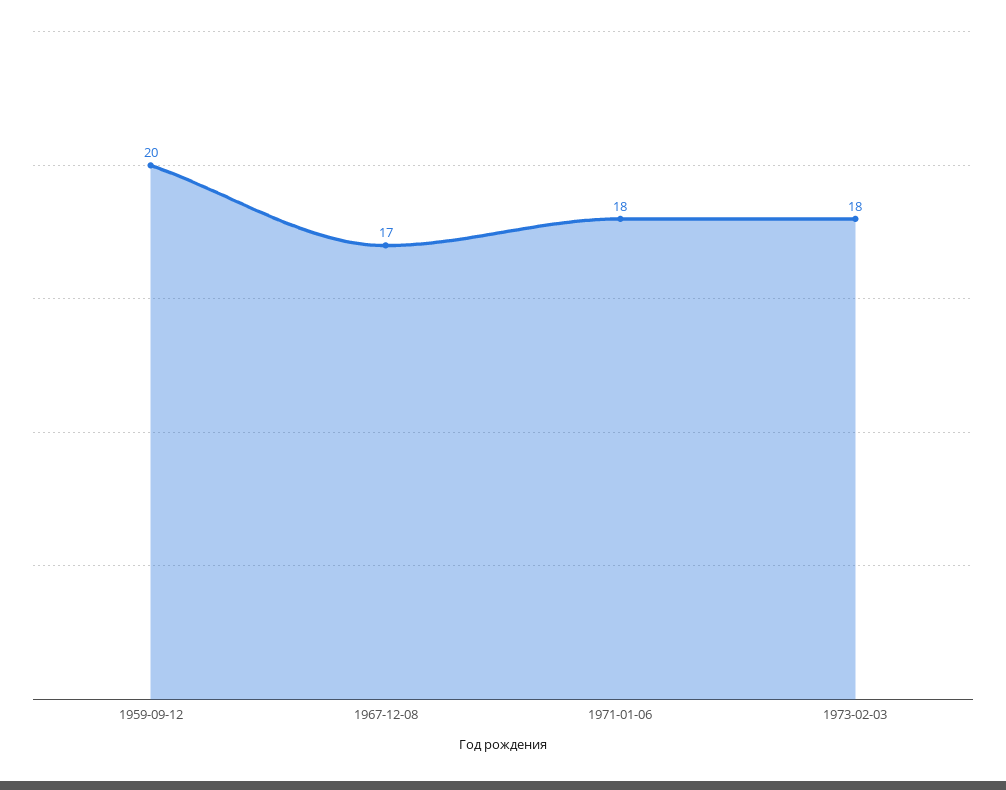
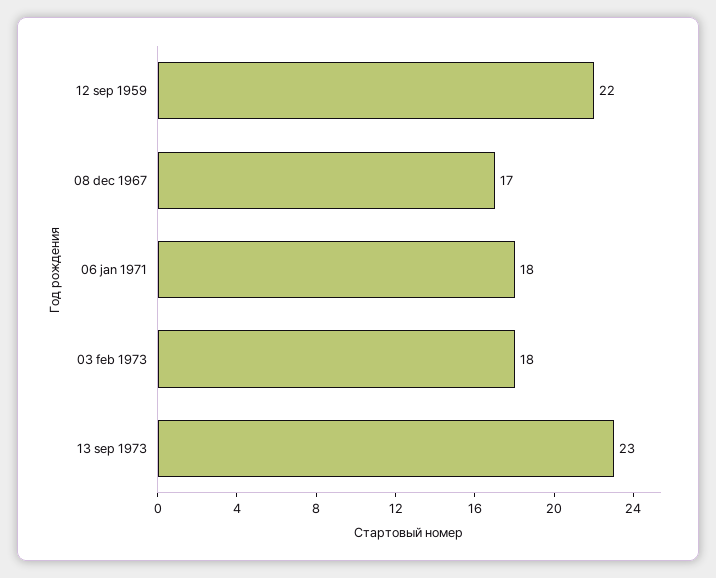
1959-09-12: 20 -> 22
13 sep 1973: none -> 23

